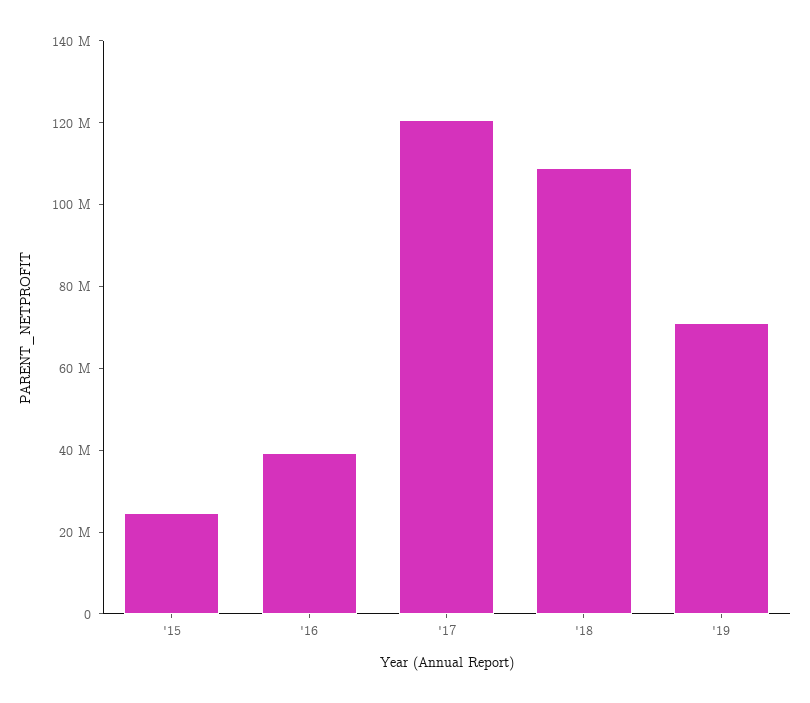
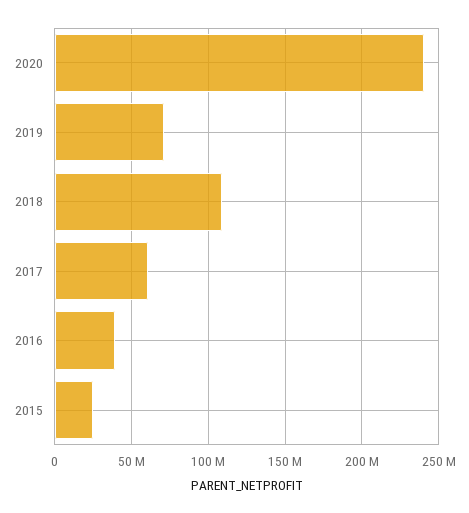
'17: 120000000 -> 60000000
2020: none -> 240000000

